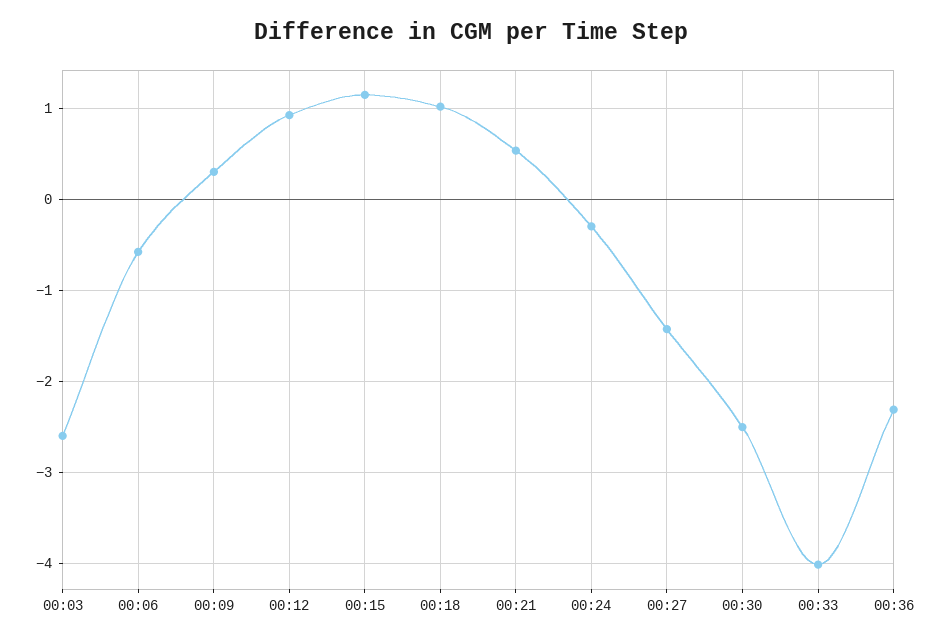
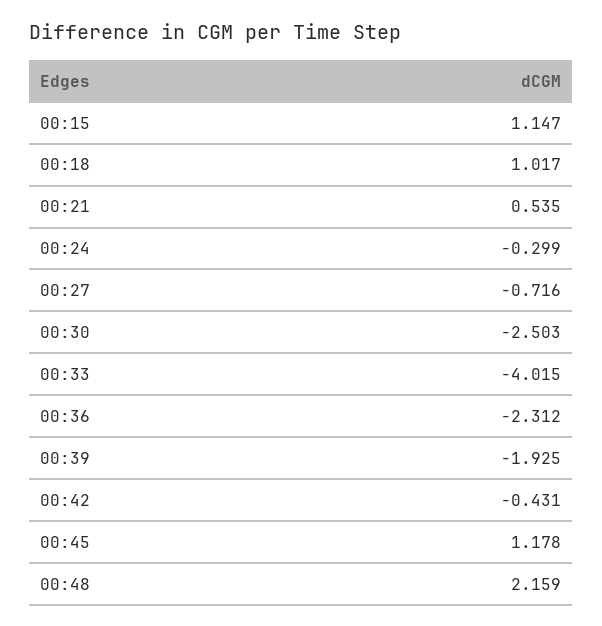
00:03: -2.6 -> none
00:06: -0.6 -> none
00:09: 0.3 -> none
00:12: 0.9 -> none
00:27: -1.4 -> -0.716
00:39: none -> -1.925
00:42: none -> -0.431
00:45: none -> 1.178
00:48: none -> 2.159

